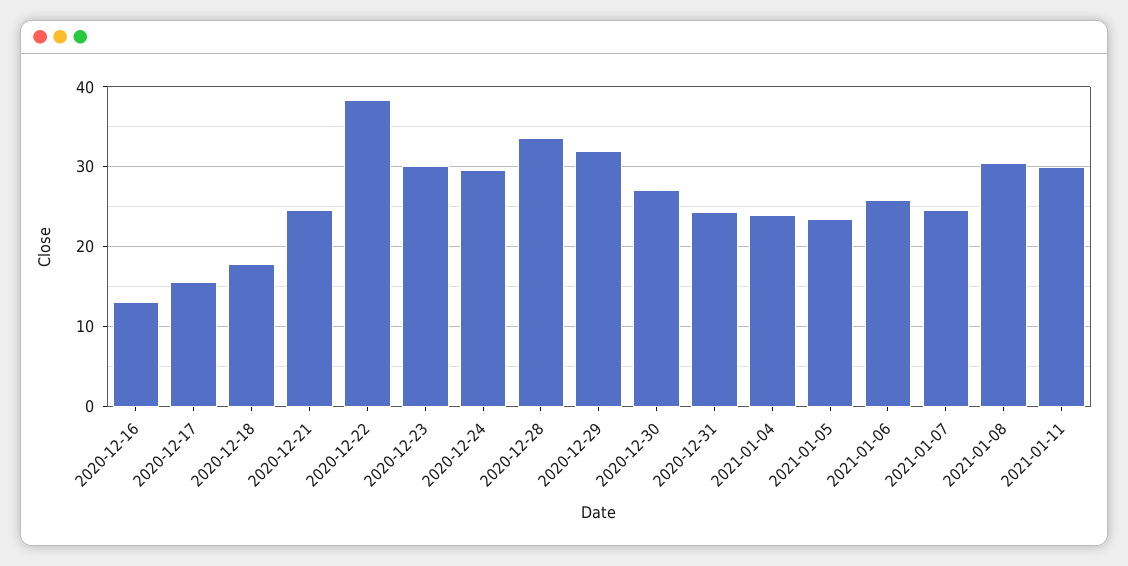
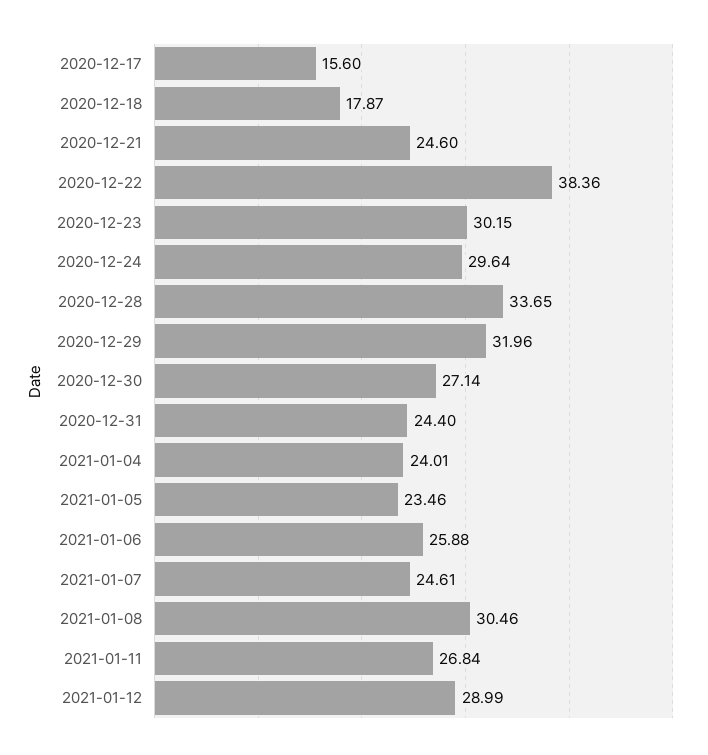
2020-12-16: 13 -> none
2021-01-11: 30 -> 26.84
2021-01-12: none -> 28.99

